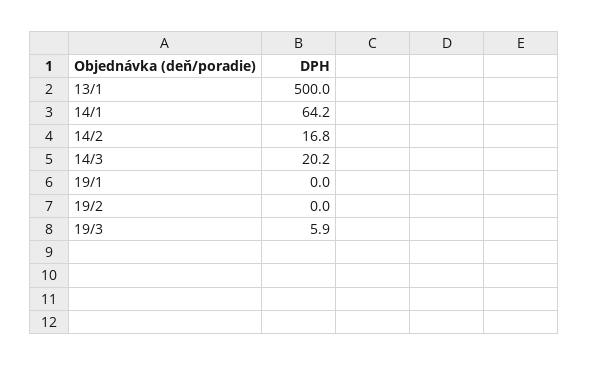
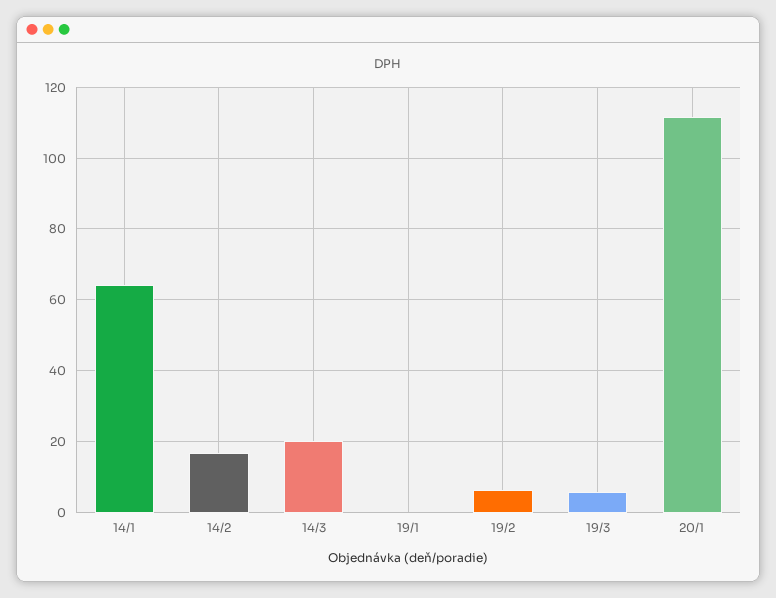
13/1: 500 -> none
19/2: 0 -> 6
20/1: none -> 112

